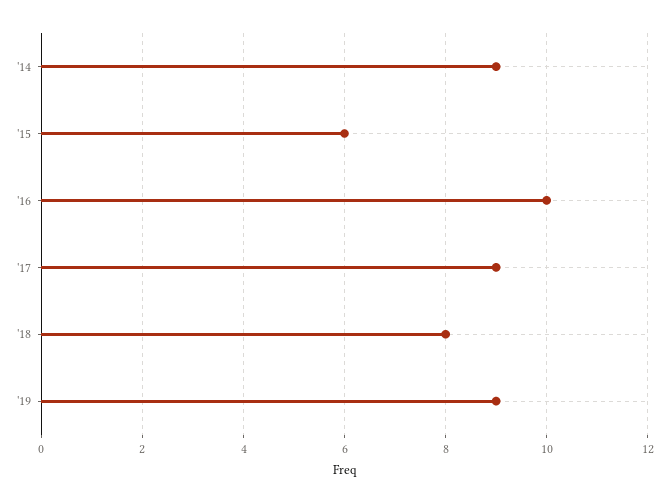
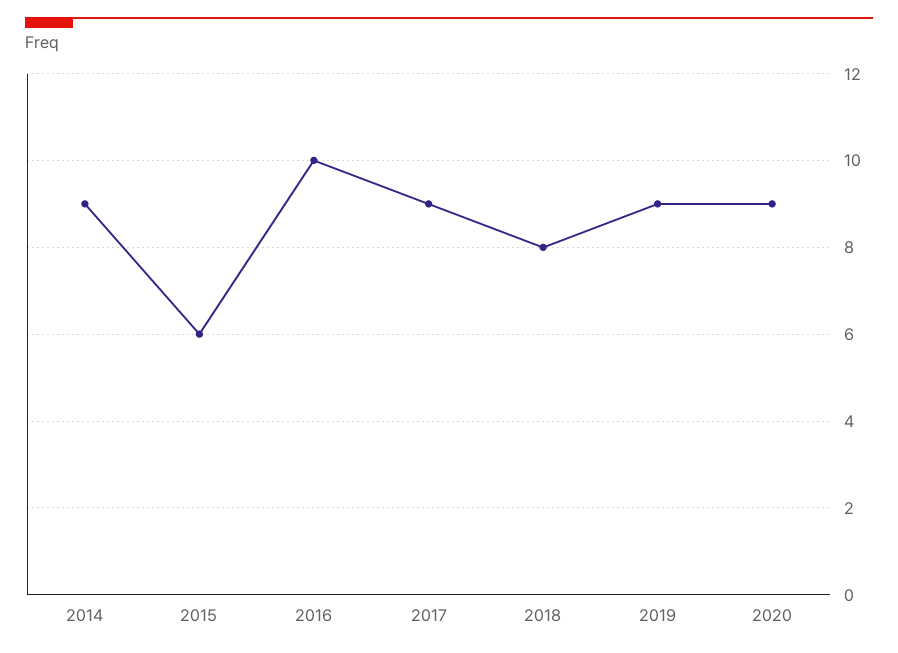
2020: none -> 9

